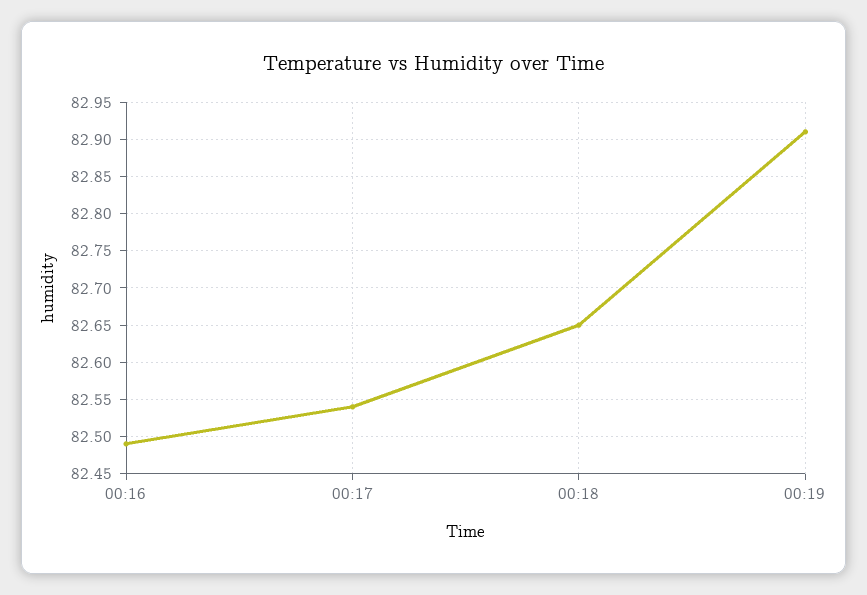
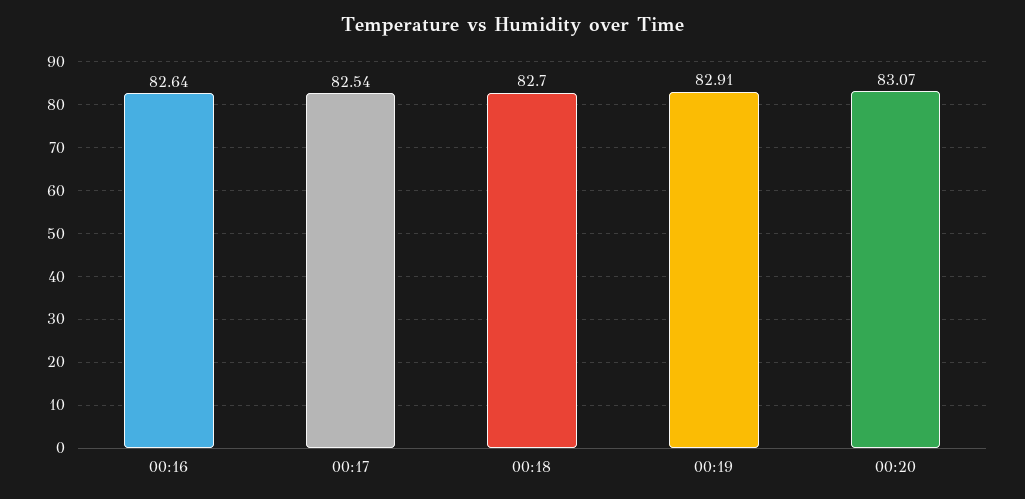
00:16: 82.49 -> 82.64
00:18: 82.65 -> 82.7
00:20: none -> 83.07

